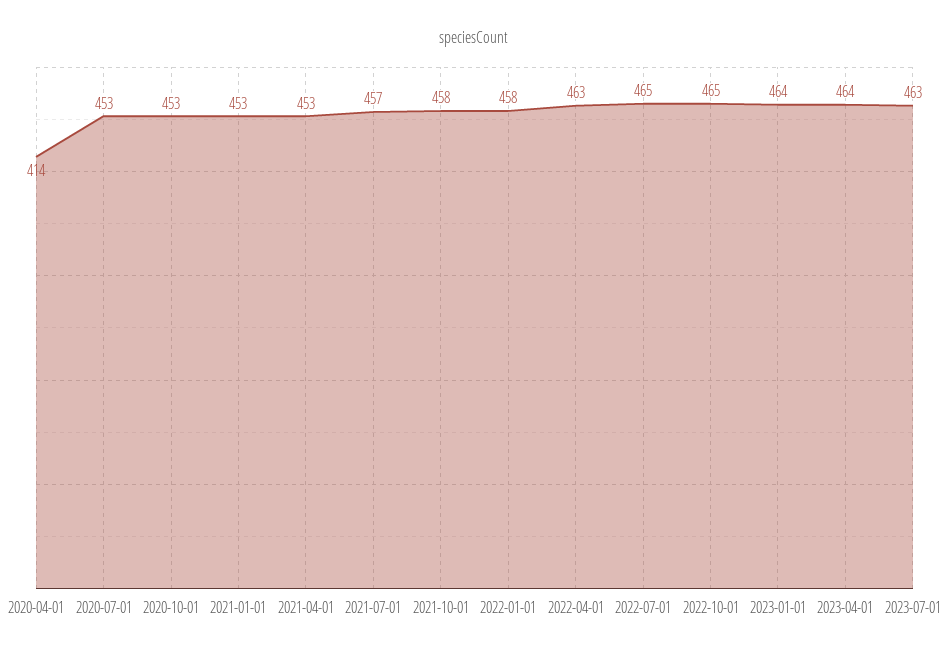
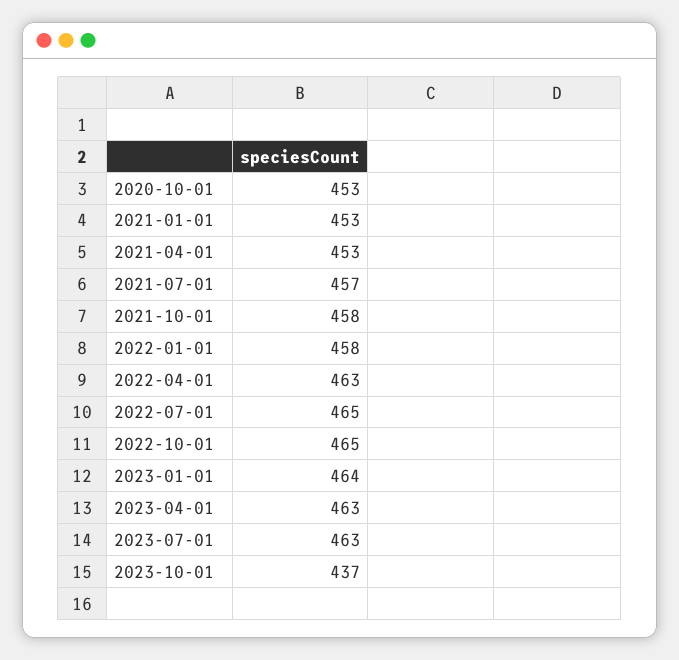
2020-04-01: 414 -> none
2020-07-01: 453 -> none
2023-04-01: 464 -> 463
2023-10-01: none -> 437

